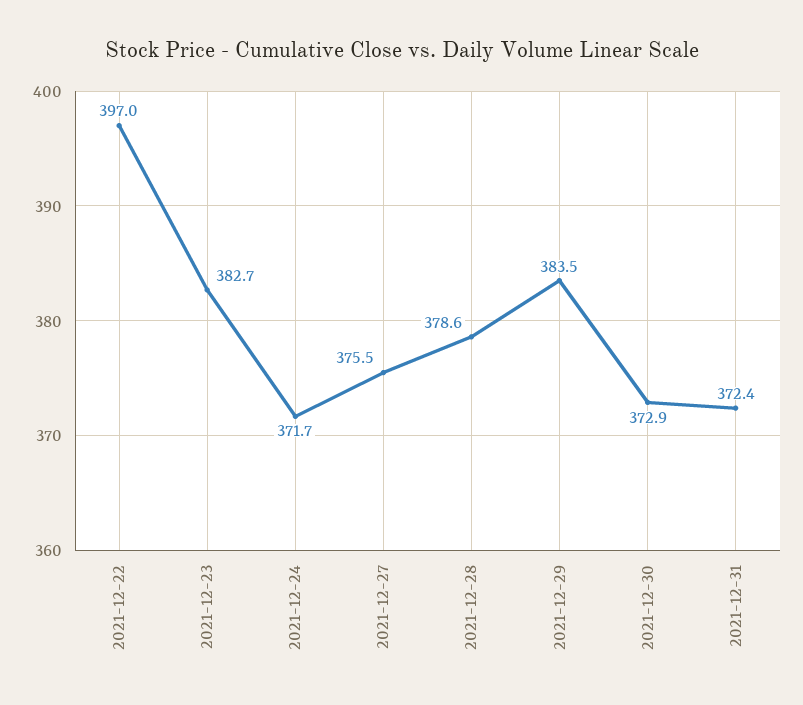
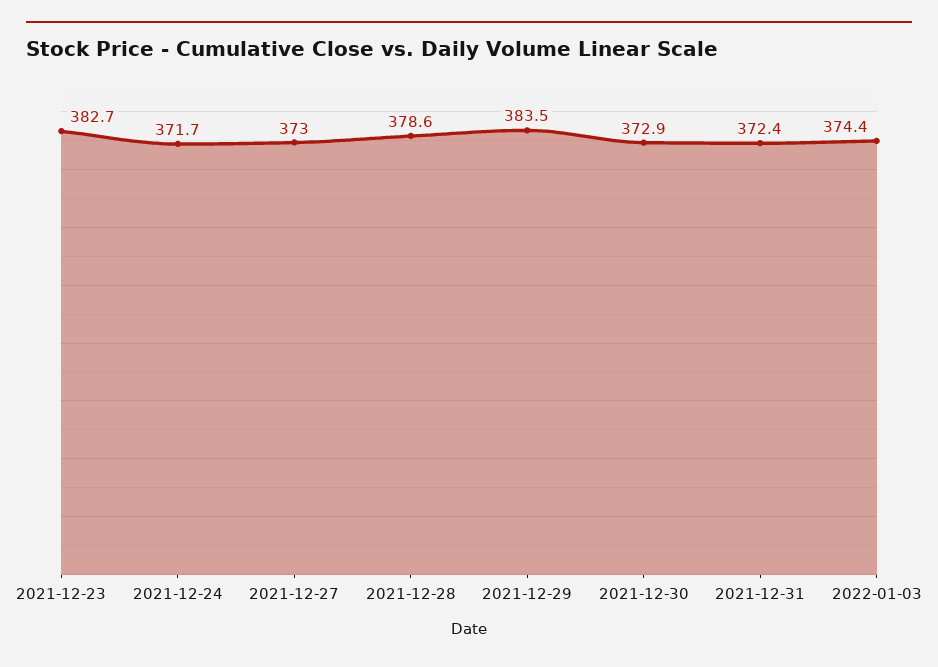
2021-12-22: 397 -> none
2021-12-27: 375.5 -> 373
2022-01-03: none -> 374.4

